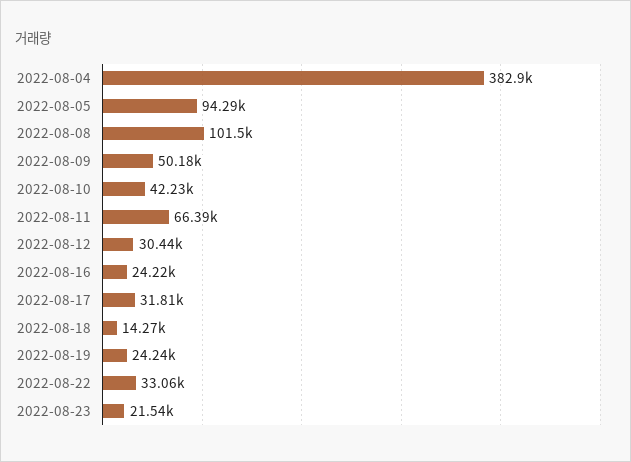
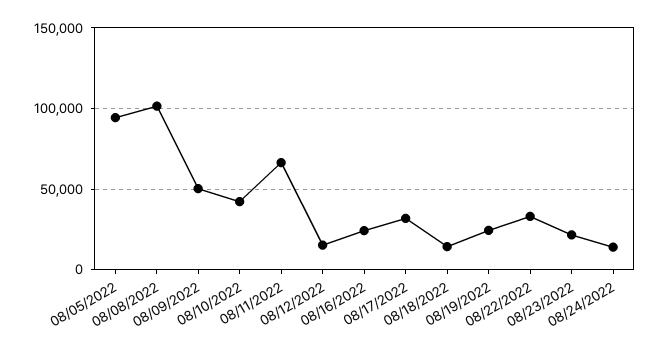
2022-08-04: 382900 -> none
2022-08-12: 30440 -> 15000
08/24/2022: none -> 15000

